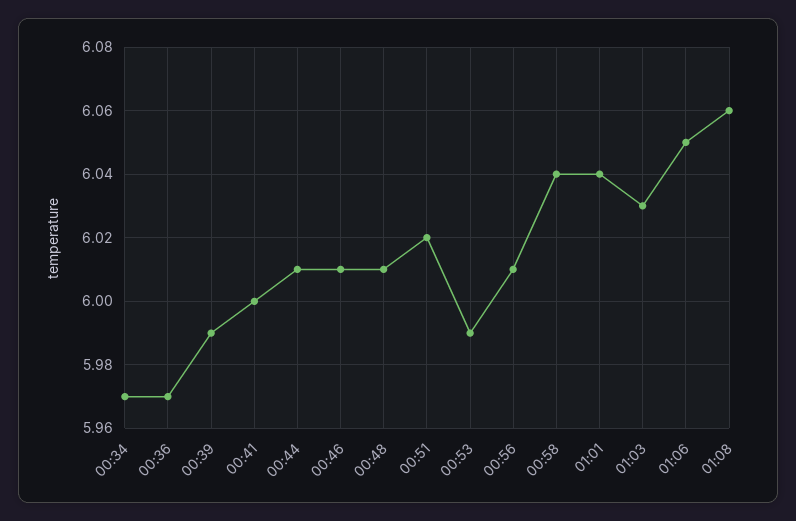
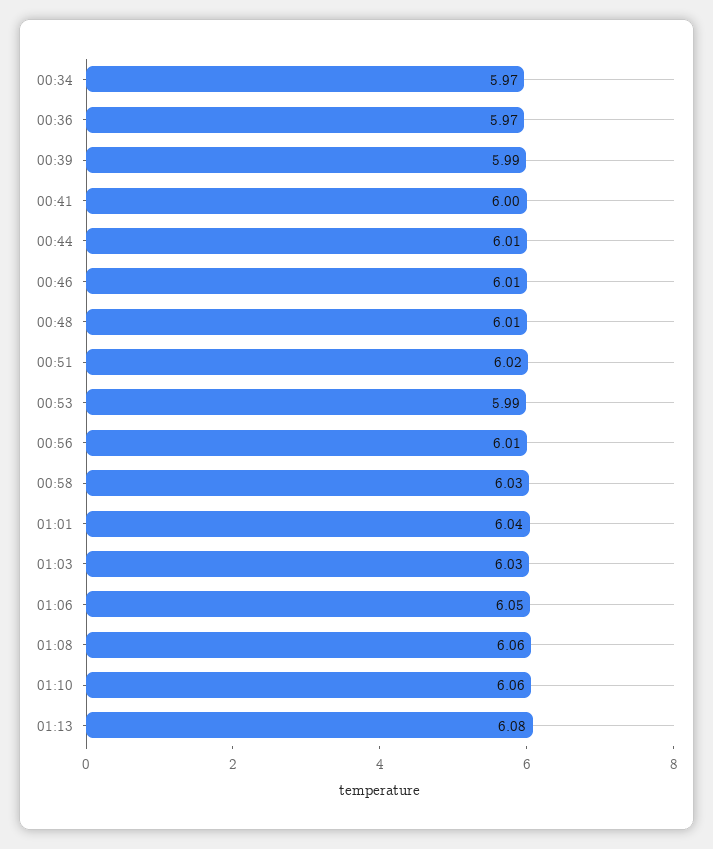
00:58: 6.04 -> 6.03
01:10: none -> 6.06
01:13: none -> 6.08

